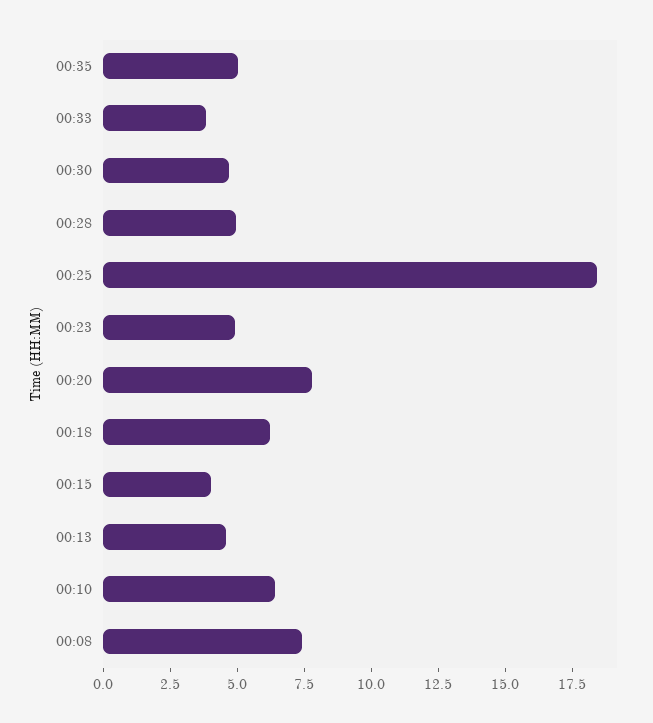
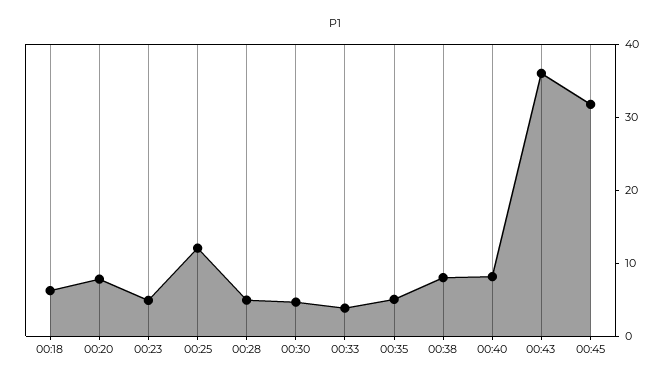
00:25: 18.5 -> 12
00:15: 4 -> none
00:13: 4.5 -> none
00:10: 6.5 -> none
00:08: 7.5 -> none
00:38: none -> 8
00:40: none -> 8
00:43: none -> 36
00:45: none -> 32

